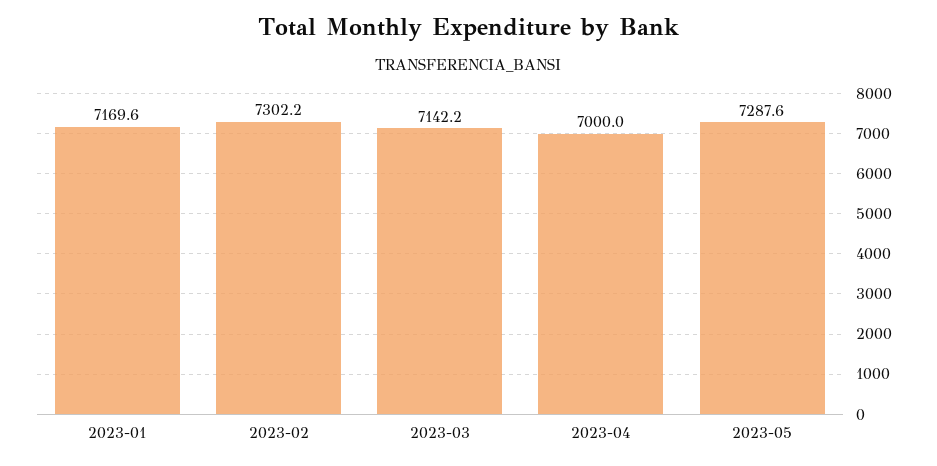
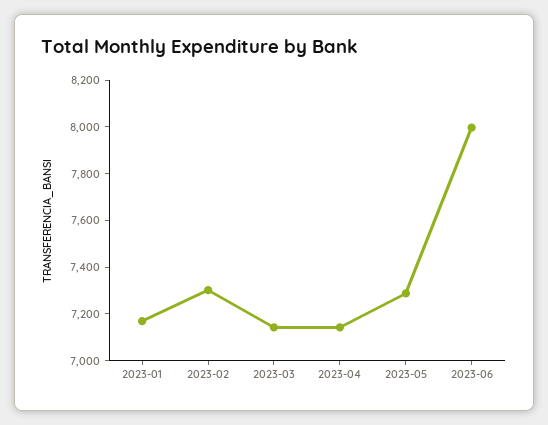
2023-04: 7000 -> 7150
2023-06: none -> 8000

